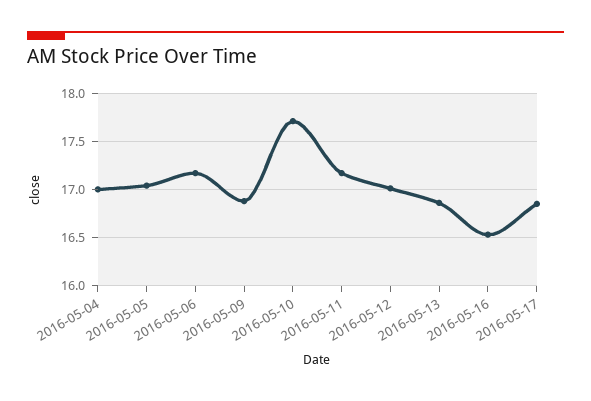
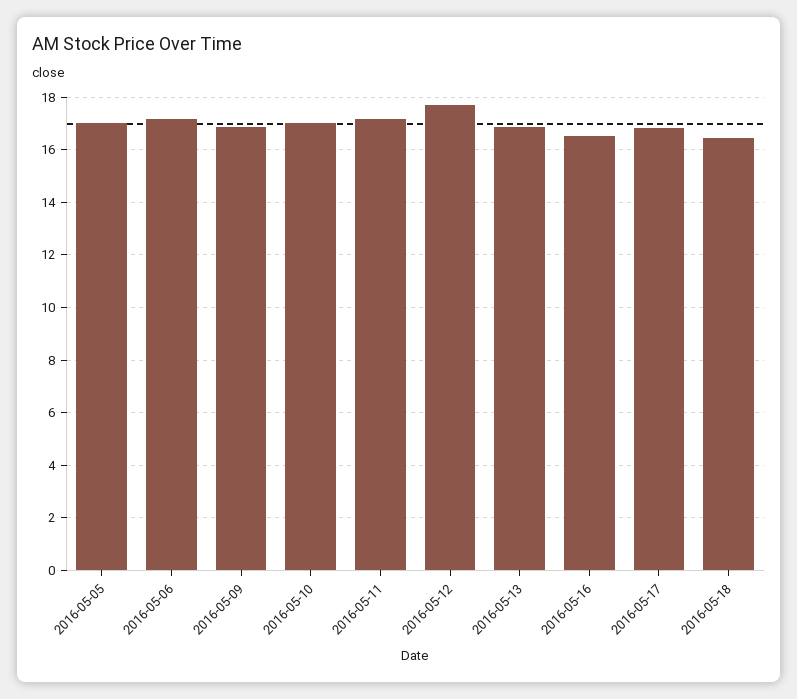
2016-05-04: 17 -> none
2016-05-10: 17.7 -> 17
2016-05-12: 17 -> 17.75
2016-05-18: none -> 16.5

